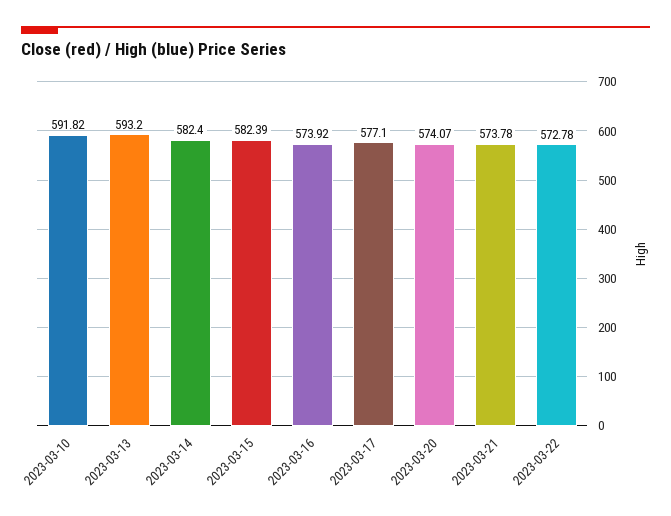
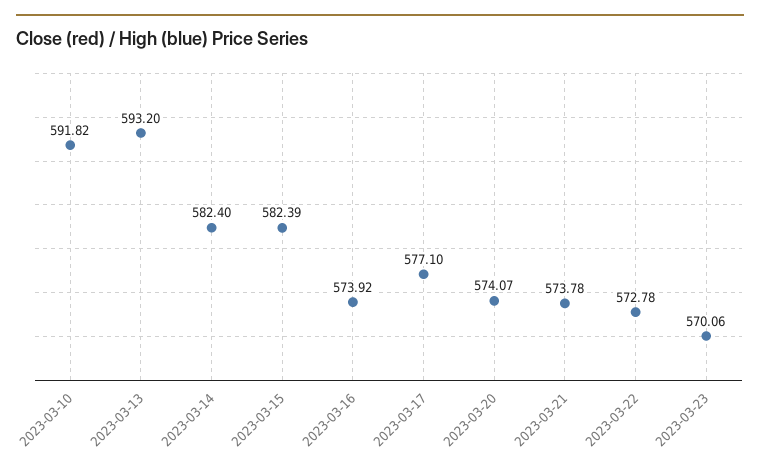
2023-03-23: none -> 570.06

